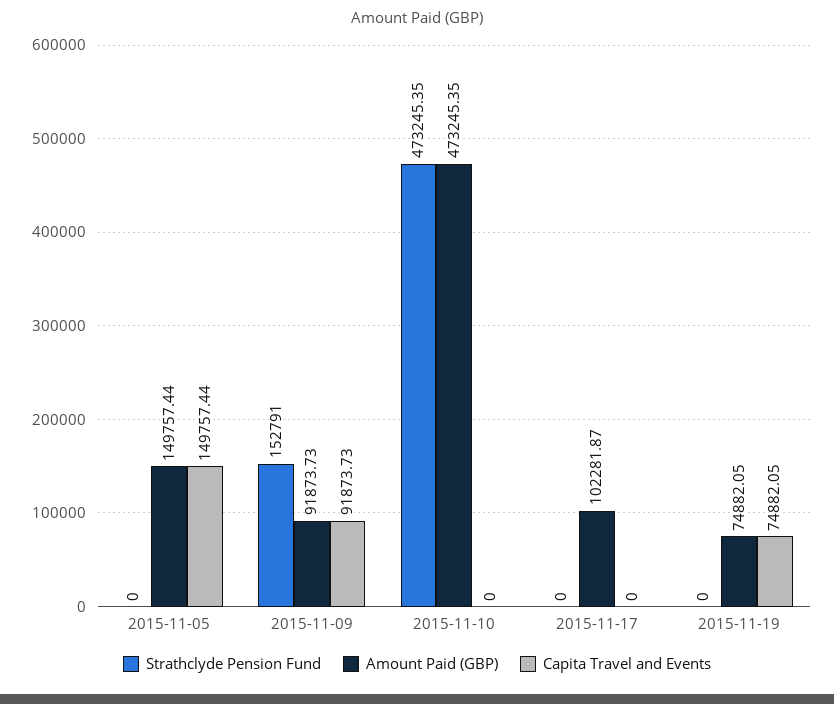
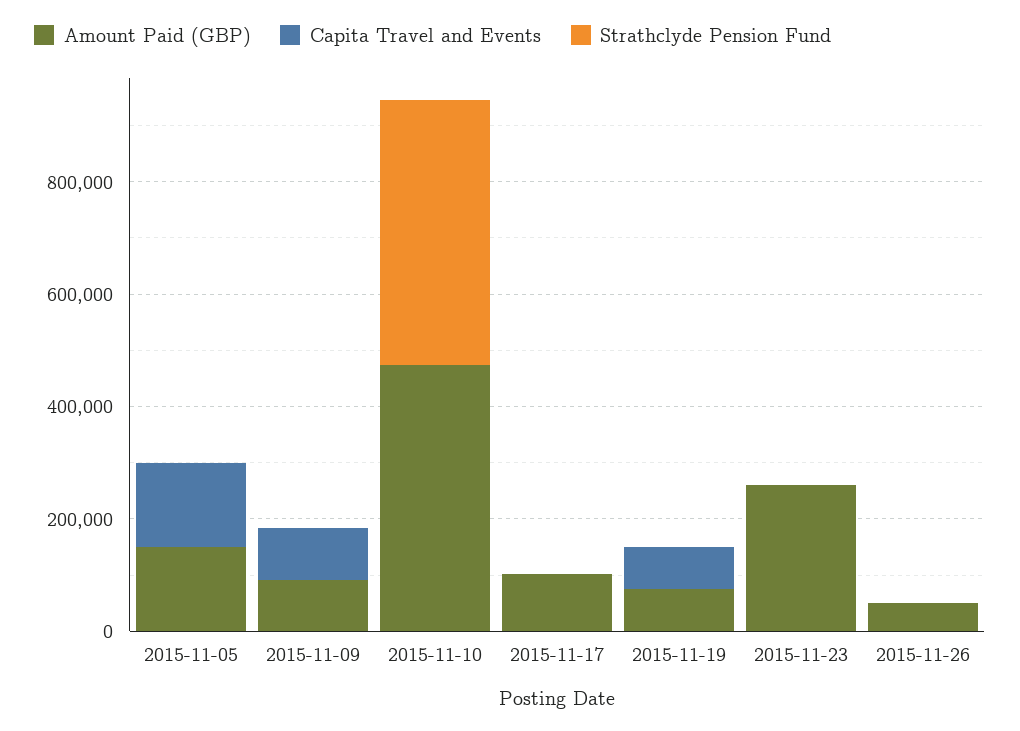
Strathclyde Pension Fund, 2015-11-09: 152791 -> 0
Amount Paid (GBP), 2015-11-23: none -> 250000
Capita Travel and Events, 2015-11-23: none -> 0
Strathclyde Pension Fund, 2015-11-23: none -> 0
Amount Paid (GBP), 2015-11-26: none -> 50000
Capita Travel and Events, 2015-11-26: none -> 0
Strathclyde Pension Fund, 2015-11-26: none -> 0

